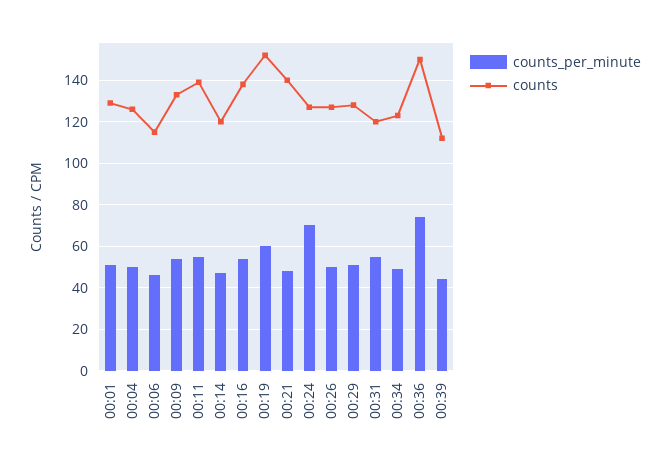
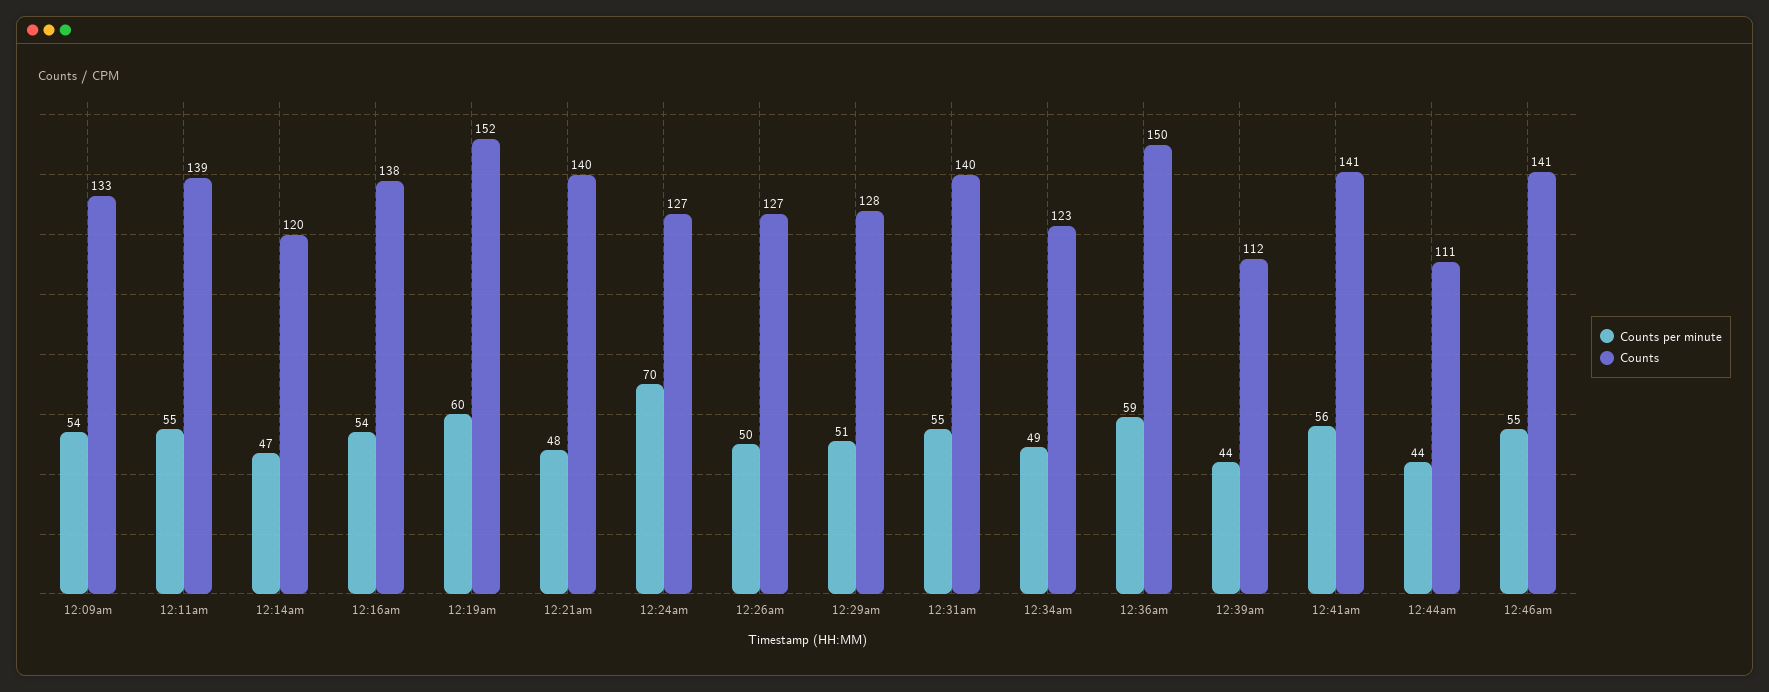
counts_per_minute, 00:01: 50 -> none
counts, 00:01: 130 -> none
counts_per_minute, 00:04: 50 -> none
counts, 00:04: 125 -> none
counts_per_minute, 00:06: 45 -> none
counts, 00:06: 115 -> none
counts, 00:31: 120 -> 140
counts_per_minute, 00:36: 75 -> 59
counts_per_minute, 12:41am: none -> 56
counts, 12:41am: none -> 141
counts_per_minute, 12:44am: none -> 44
counts, 12:44am: none -> 111
counts_per_minute, 12:46am: none -> 55
counts, 12:46am: none -> 141

